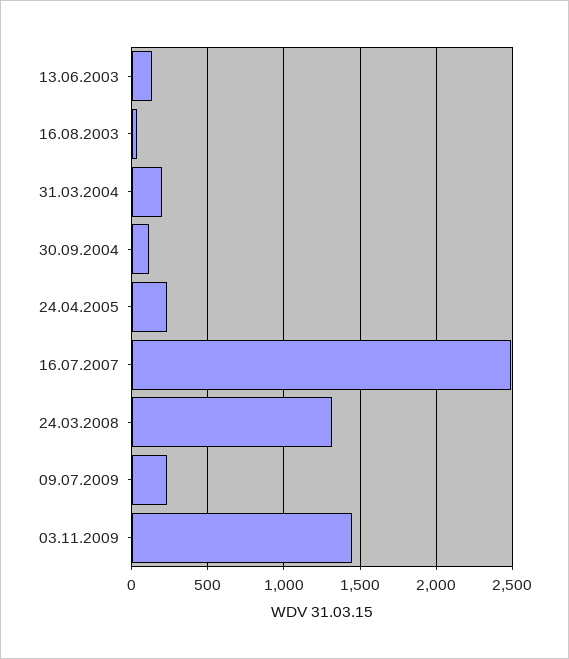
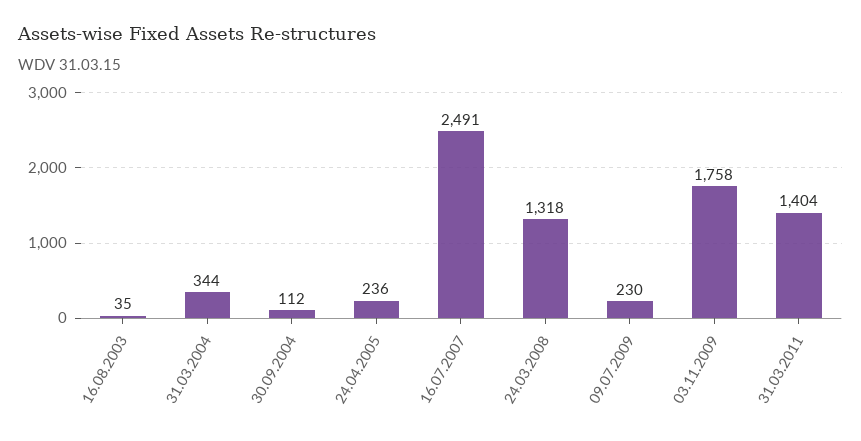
13.06.2003: 150 -> none
31.03.2004: 200 -> 344
03.11.2009: 1450 -> 1758
31.03.2011: none -> 1404

